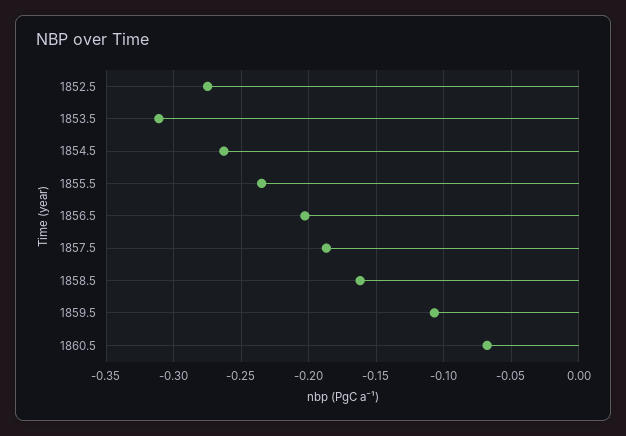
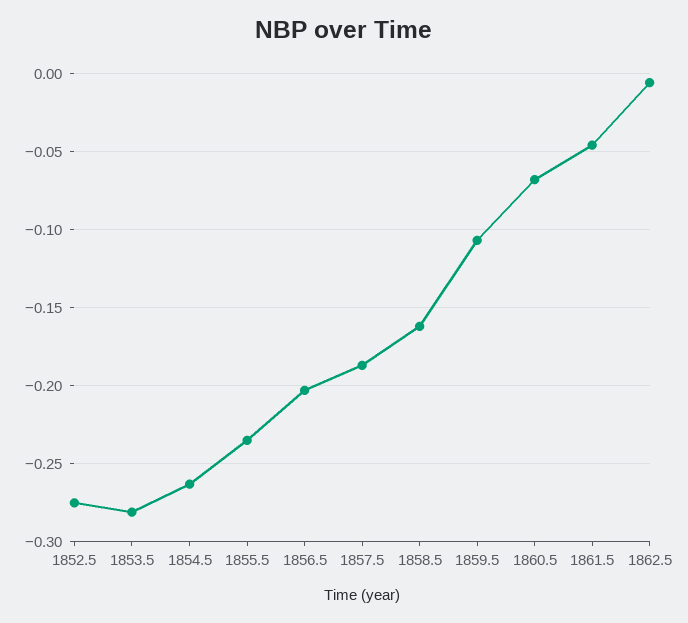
1853.5: -0.31 -> -0.28
1861.5: none -> -0.045
1862.5: none -> -0.005

